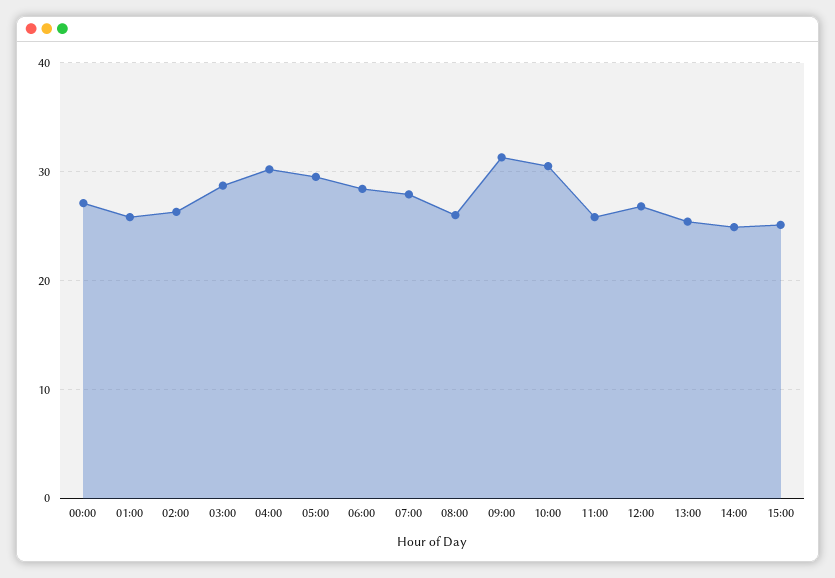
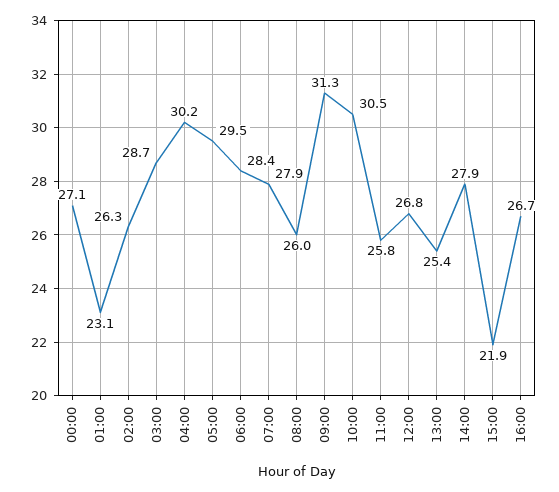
01:00: 26 -> 23.1
14:00: 25 -> 27.9
15:00: 25 -> 21.9
16:00: none -> 26.7

